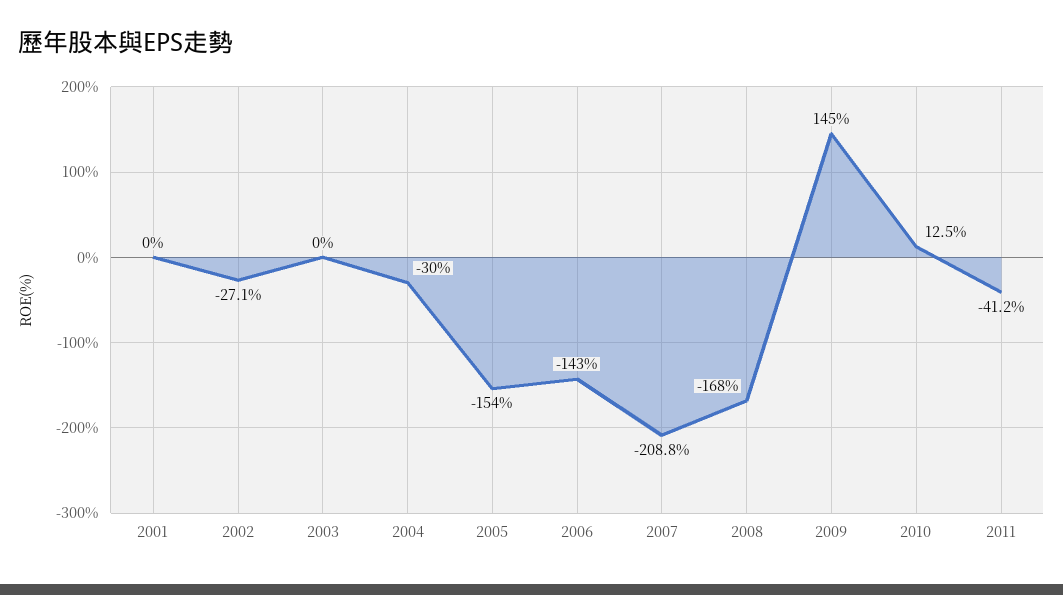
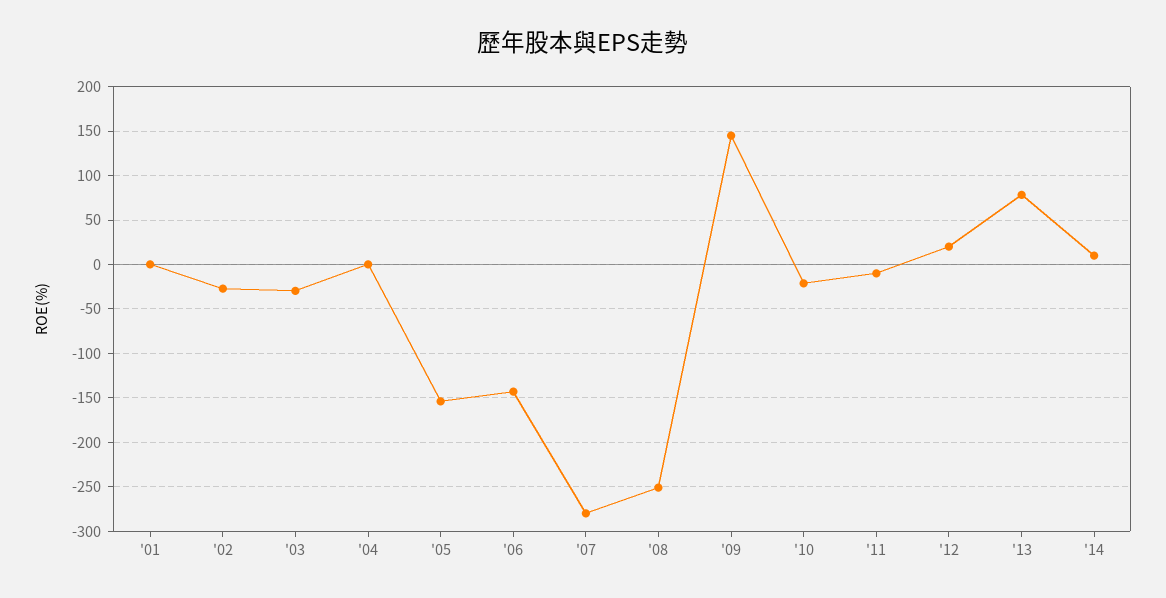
2003: 0 -> -30
2004: -30 -> 0
2007: -208.8 -> -280
2008: -168 -> -250
2010: 12.5 -> -20
2011: -41.2 -> -10
'12: none -> 20
'13: none -> 80
'14: none -> 10

